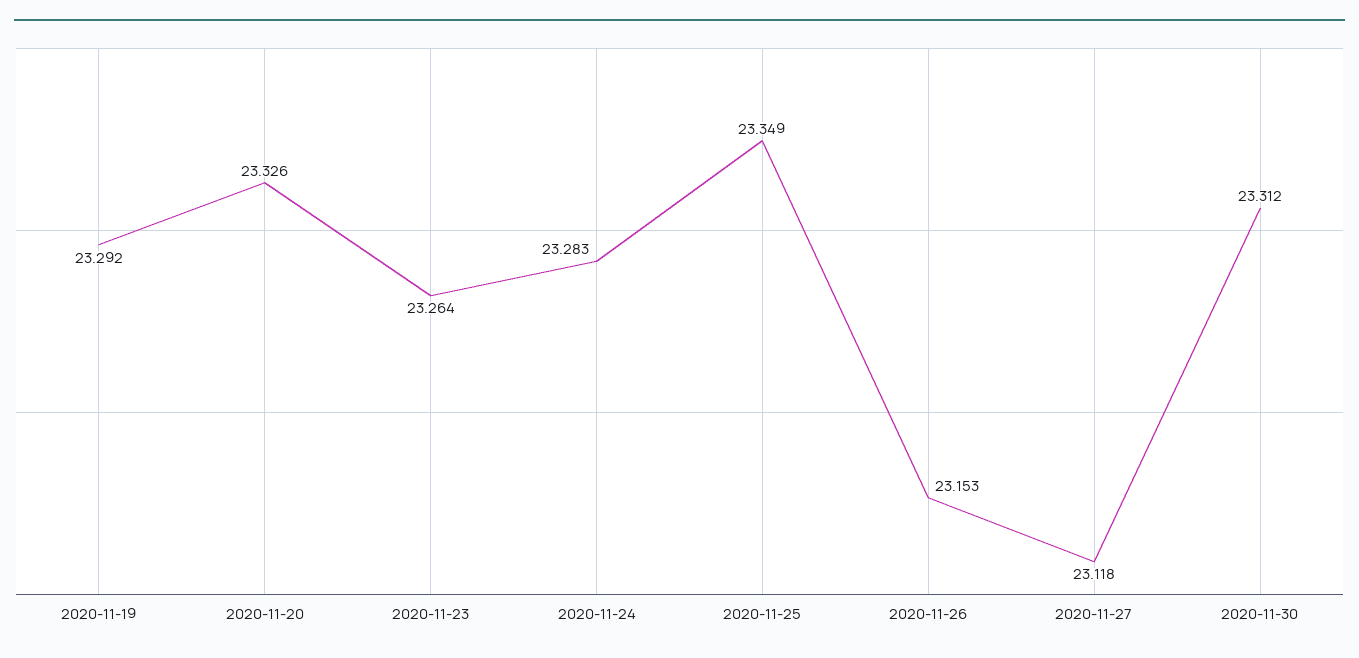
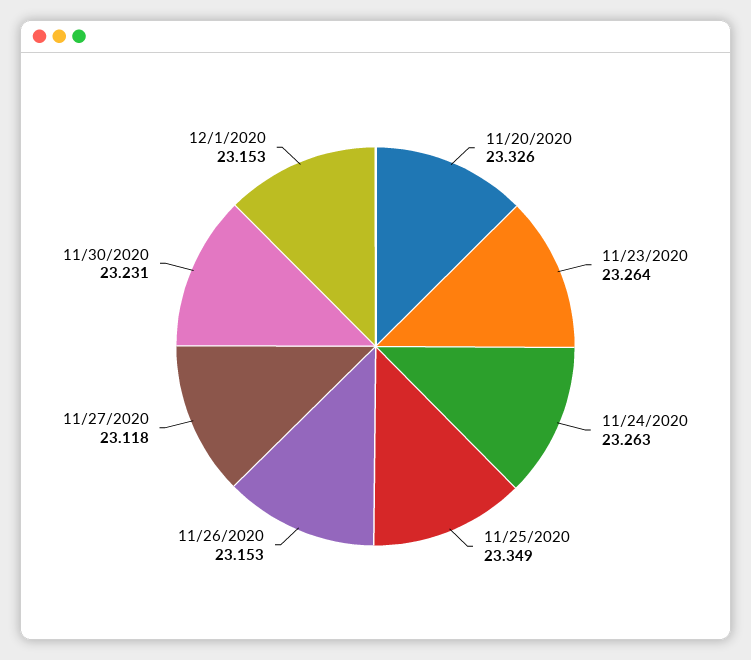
2020-11-19: 23.292 -> none
2020-11-24: 23.283 -> 23.263
2020-11-30: 23.312 -> 23.231
12/1/2020: none -> 23.153

